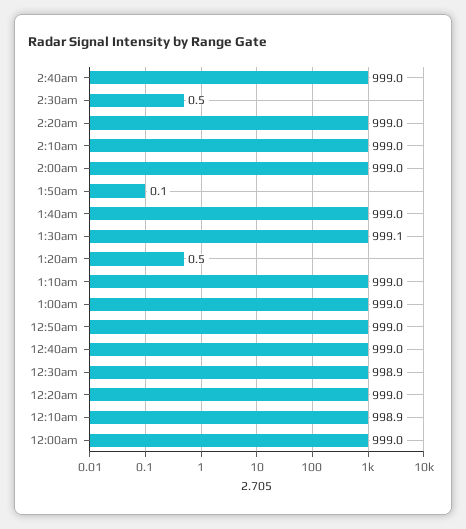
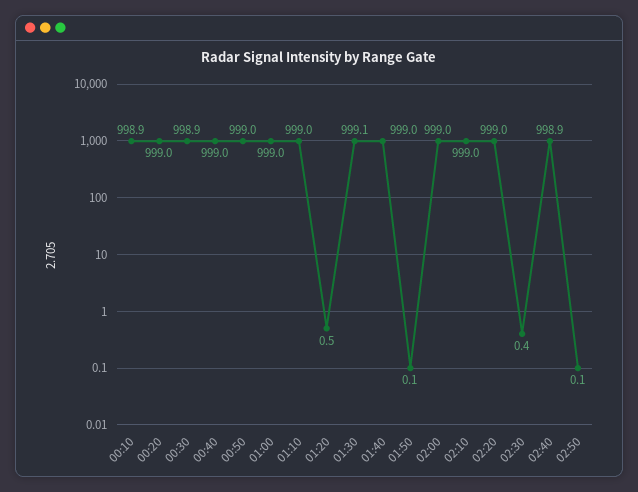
2:40am: 999 -> 998.9
2:30am: 0.5 -> 0.4
12:00am: 999 -> none
02:50: none -> 0.1

